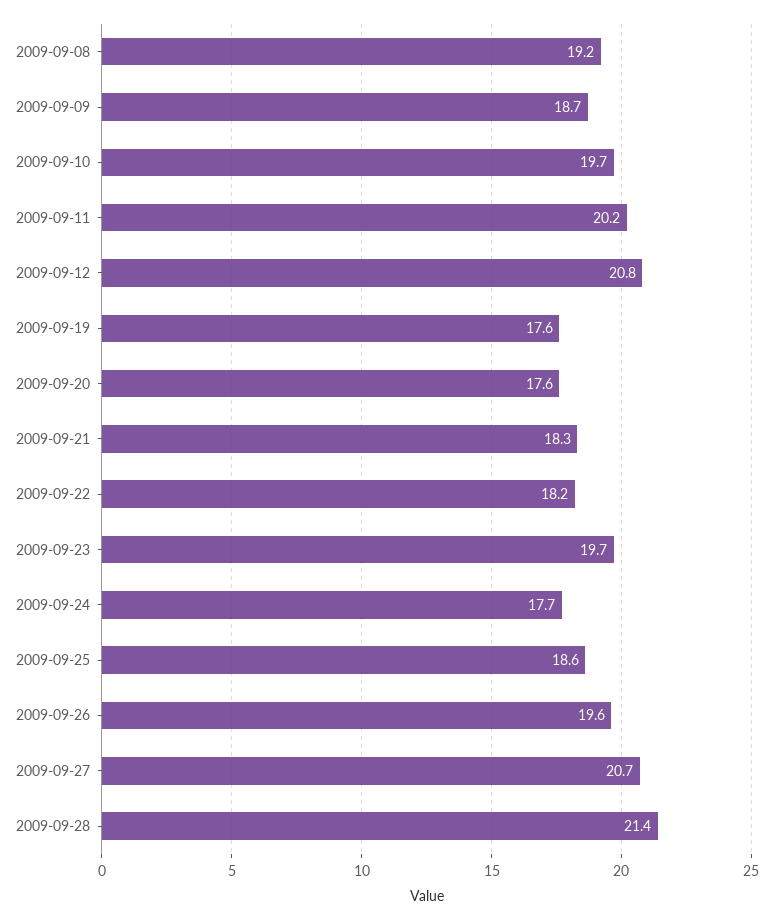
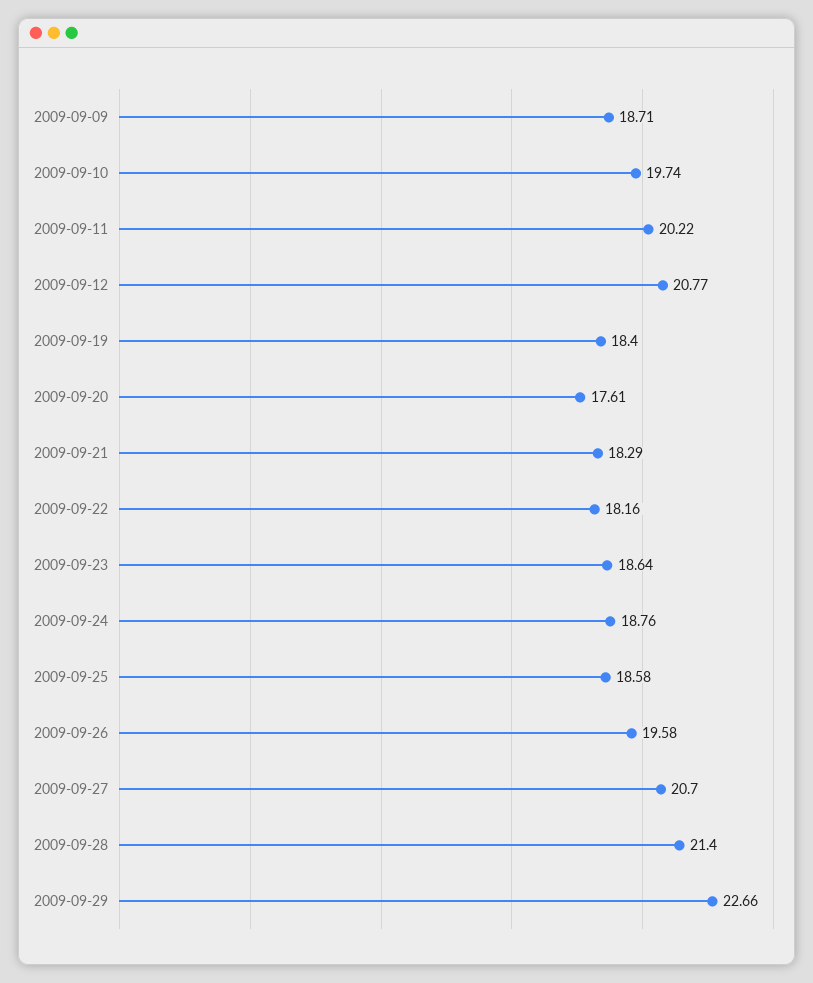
2009-09-08: 19.2 -> none
2009-09-19: 17.6 -> 18.4
2009-09-23: 19.7 -> 18.64
2009-09-24: 17.7 -> 18.76
2009-09-29: none -> 22.66

